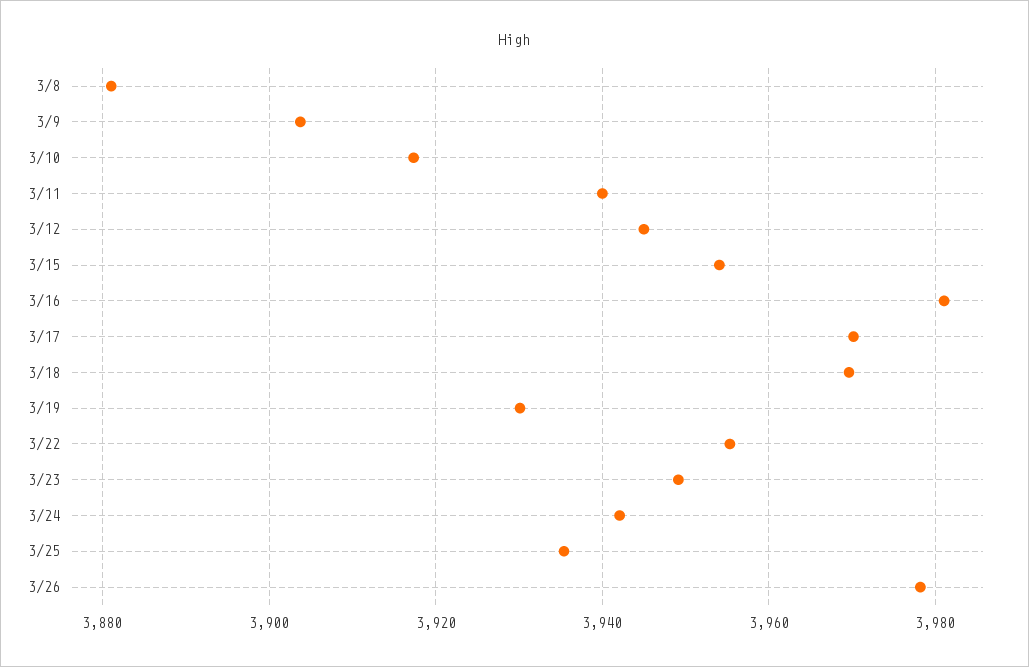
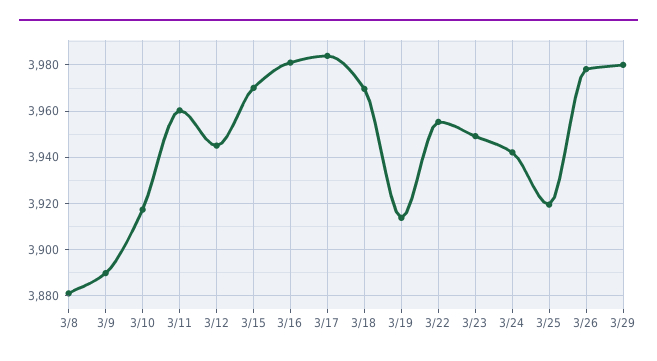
3/9: 3904 -> 3890
3/11: 3940 -> 3960
3/15: 3954 -> 3970
3/17: 3970 -> 3985
3/19: 3930 -> 3915
3/25: 3936 -> 3920
3/29: none -> 3980

